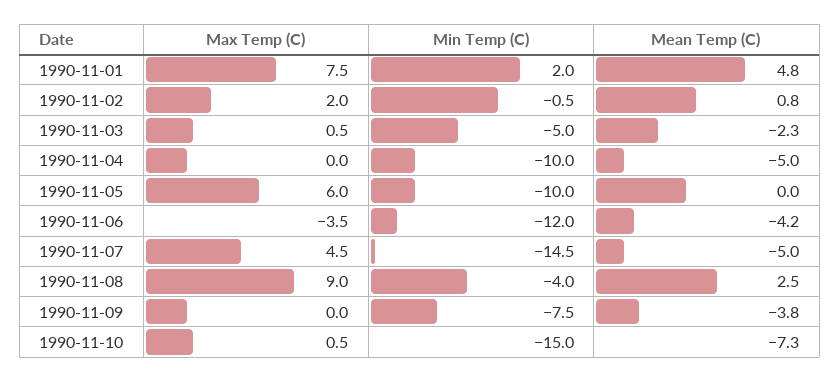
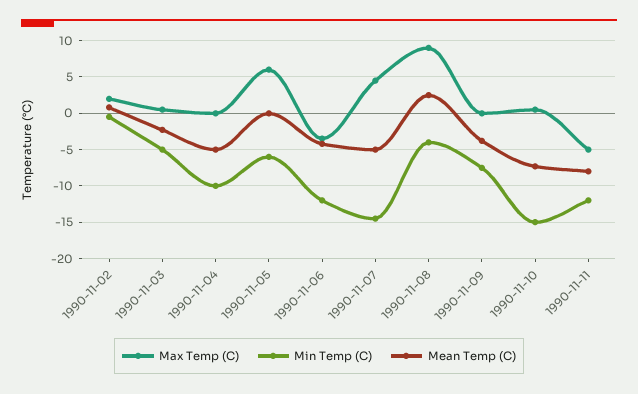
Max Temp (C), 1990-11-01: 7.5 -> none
Min Temp (C), 1990-11-01: 2 -> none
Mean Temp (C), 1990-11-01: 4.8 -> none
Min Temp (C), 1990-11-05: -10 -> -6
Max Temp (C), 1990-11-11: none -> -5
Min Temp (C), 1990-11-11: none -> -12
Mean Temp (C), 1990-11-11: none -> -8

